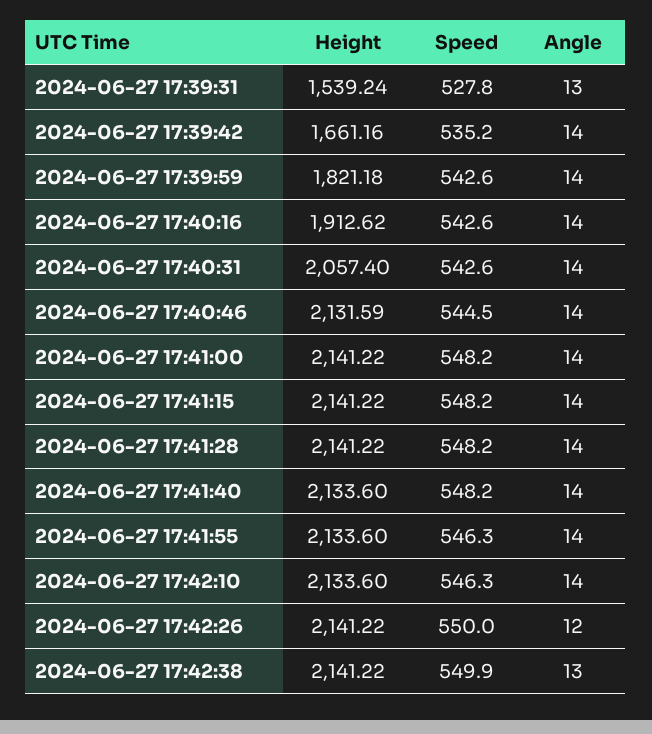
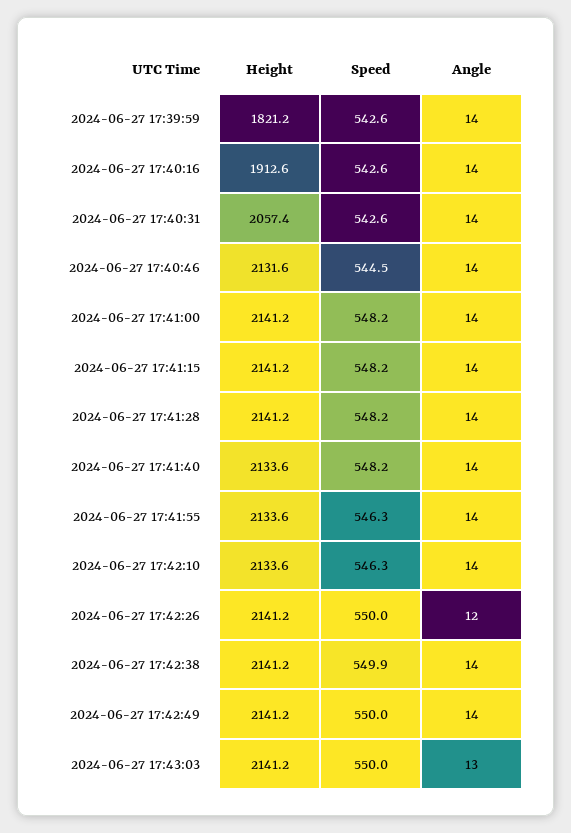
Height, 2024-06-27 17:39:31: 1539.24 -> none
Speed, 2024-06-27 17:39:31: 527.8 -> none
Angle, 2024-06-27 17:39:31: 13 -> none
Height, 2024-06-27 17:39:42: 1661.16 -> none
Speed, 2024-06-27 17:39:42: 535.2 -> none
Angle, 2024-06-27 17:39:42: 14 -> none
Angle, 2024-06-27 17:42:38: 13 -> 14
Height, 2024-06-27 17:42:49: none -> 2141.2
Speed, 2024-06-27 17:42:49: none -> 550
Angle, 2024-06-27 17:42:49: none -> 14
Height, 2024-06-27 17:43:03: none -> 2141.2
Speed, 2024-06-27 17:43:03: none -> 550
Angle, 2024-06-27 17:43:03: none -> 13

